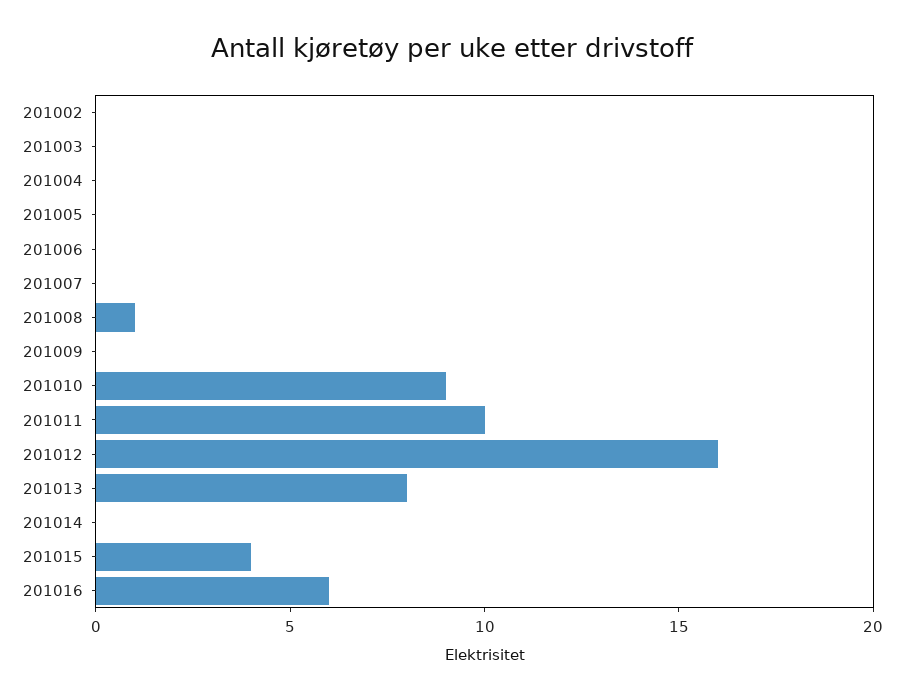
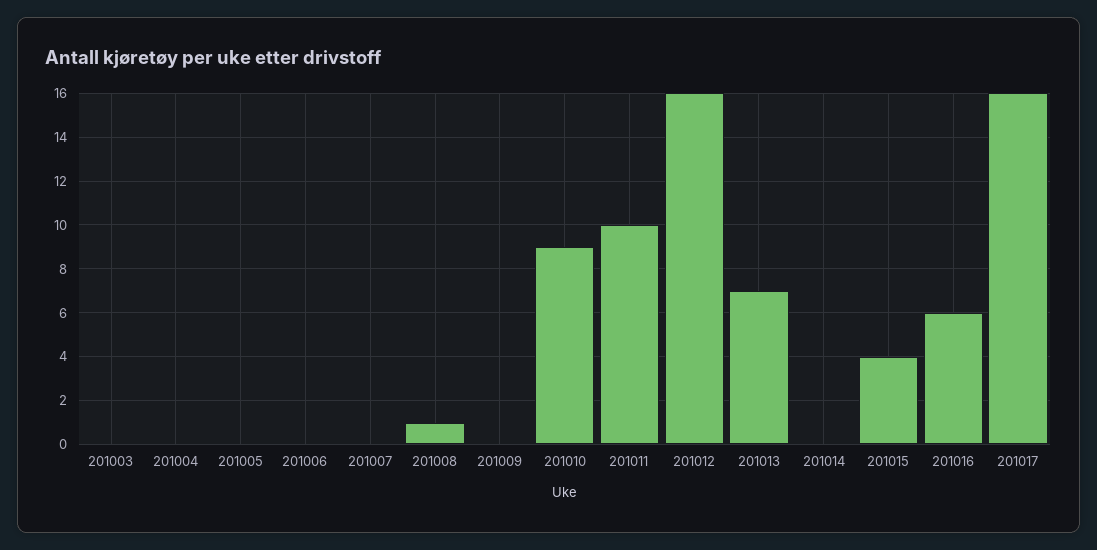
201002: 0 -> none
201013: 8 -> 7
201017: none -> 16

